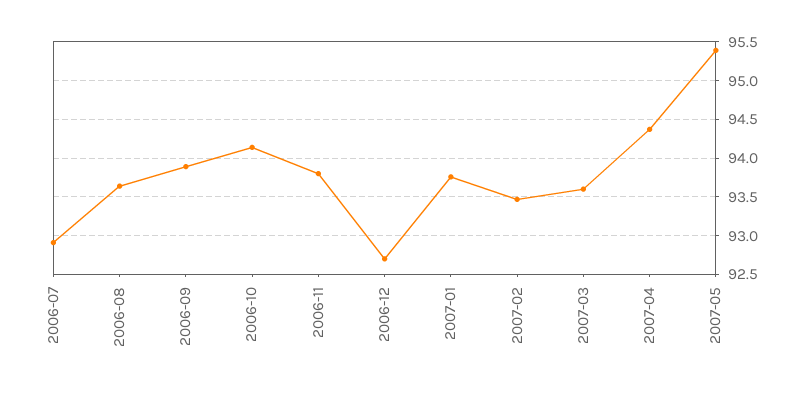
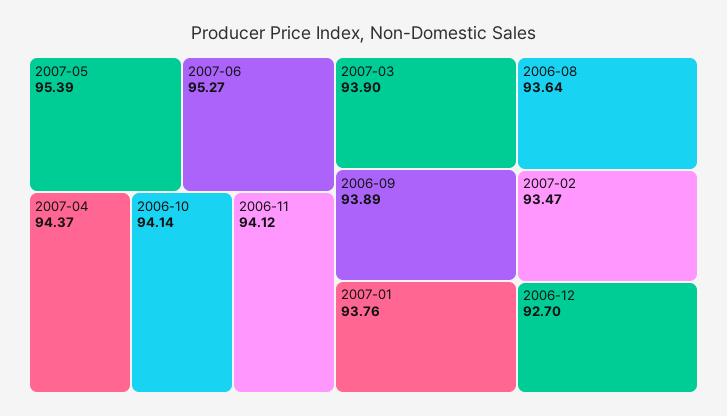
2006-07: 92.9 -> none
2006-11: 93.8 -> 94.12
2007-03: 93.6 -> 93.9
2007-06: none -> 95.27

